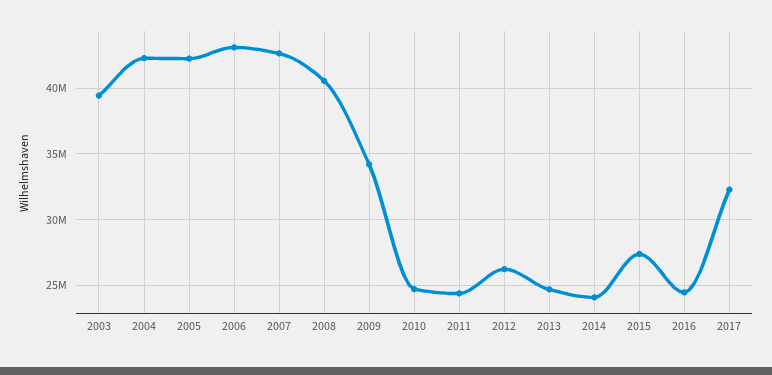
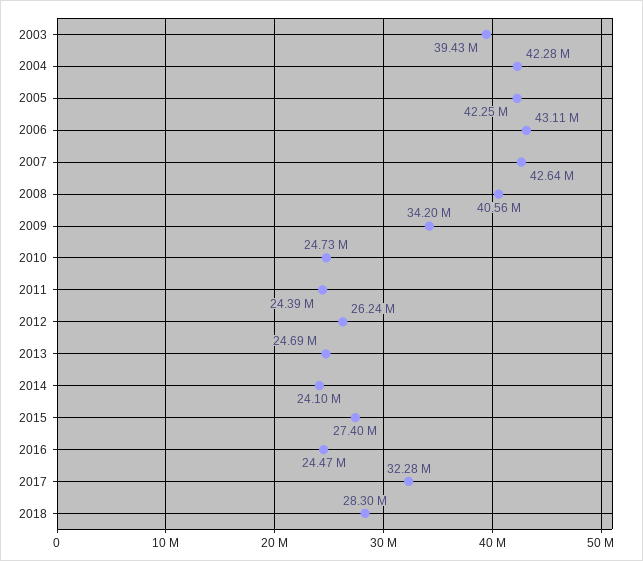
2018: none -> 28300000

